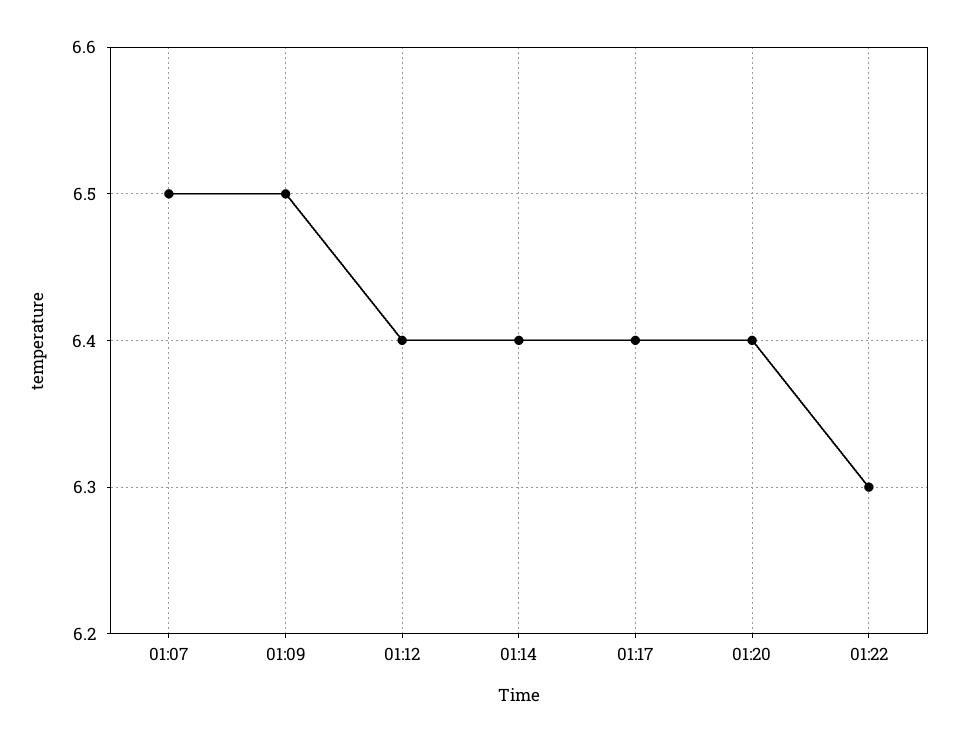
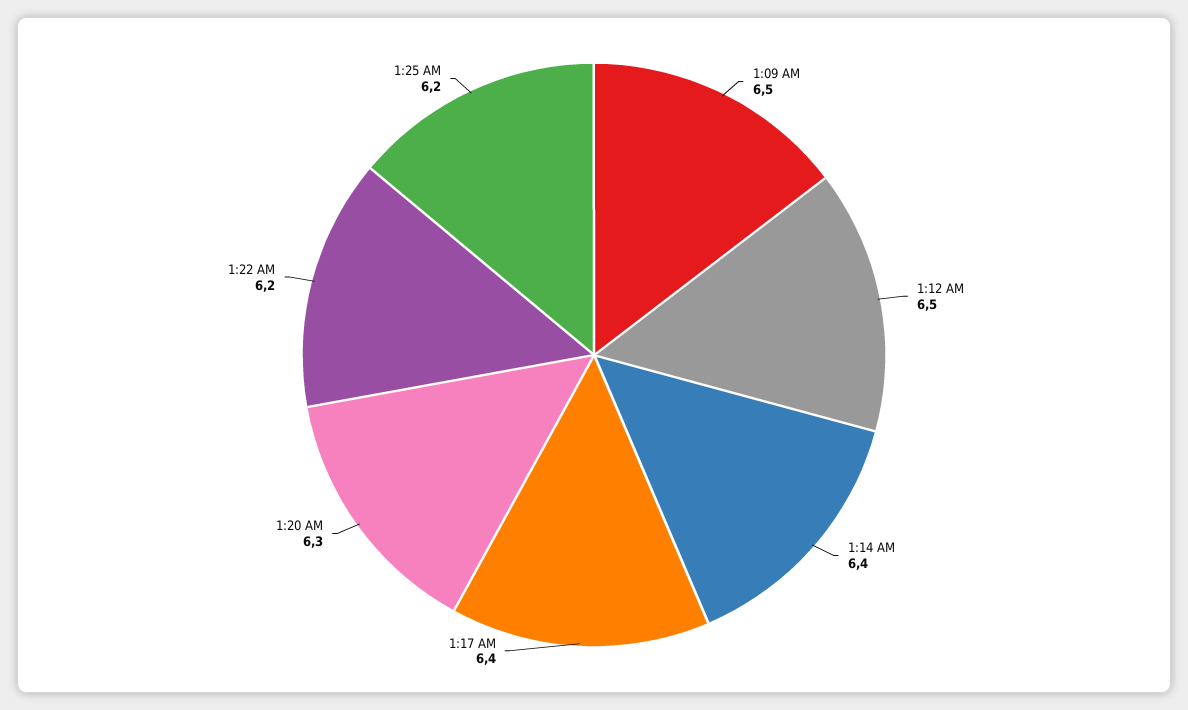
01:07: 6.5 -> none
01:12: 6.4 -> 6.5
01:20: 6.4 -> 6.3
01:22: 6.3 -> 6.2
1:25 AM: none -> 6.2

